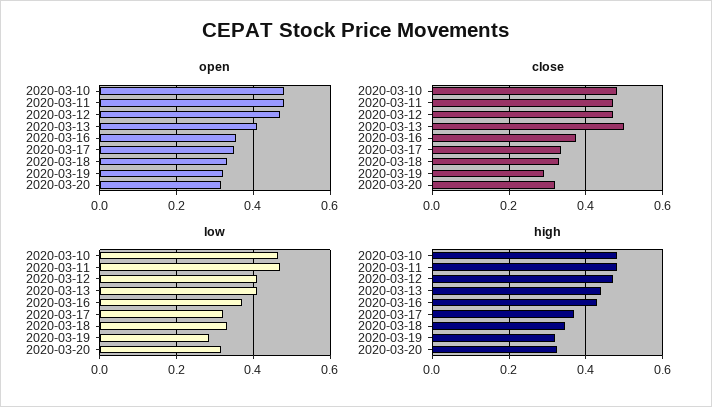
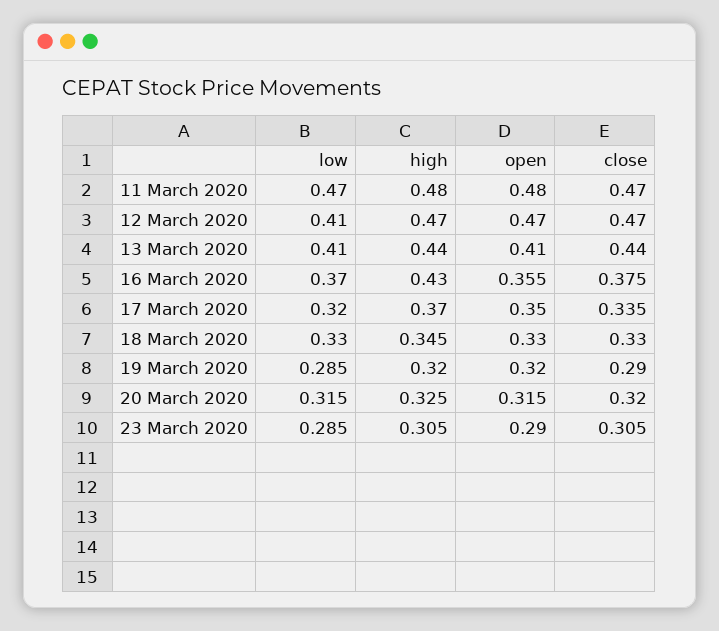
open, 2020-03-10: 0.48 -> none
close, 2020-03-10: 0.48 -> none
close, 2020-03-13: 0.5 -> 0.44
low, 2020-03-10: 0.46 -> none
high, 2020-03-10: 0.48 -> none
low, 23 March 2020: none -> 0.285
high, 23 March 2020: none -> 0.305
open, 23 March 2020: none -> 0.29
close, 23 March 2020: none -> 0.305

